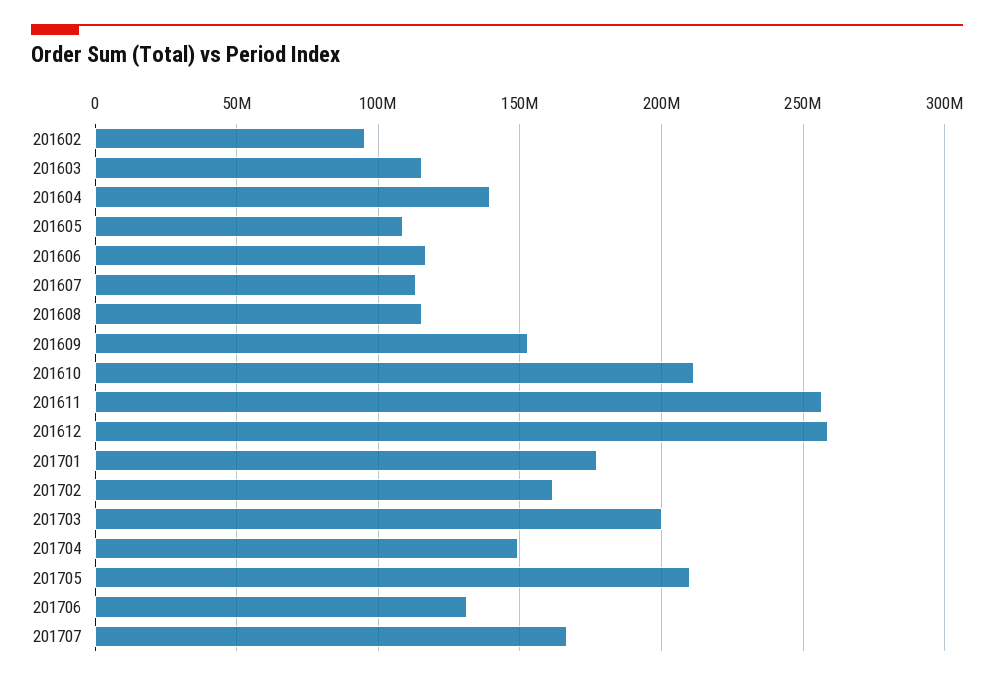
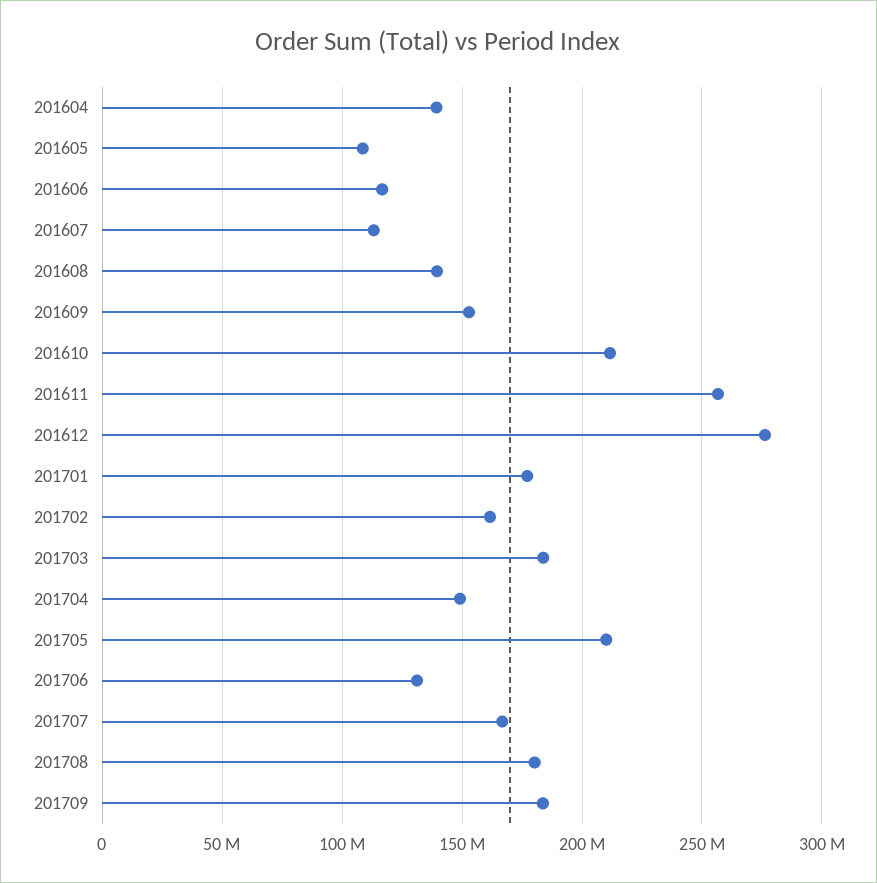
201602: 95000000 -> none
201603: 115000000 -> none
201608: 115000000 -> 140000000
201612: 260000000 -> 275000000
201703: 200000000 -> 185000000
201708: none -> 180000000
201709: none -> 185000000

